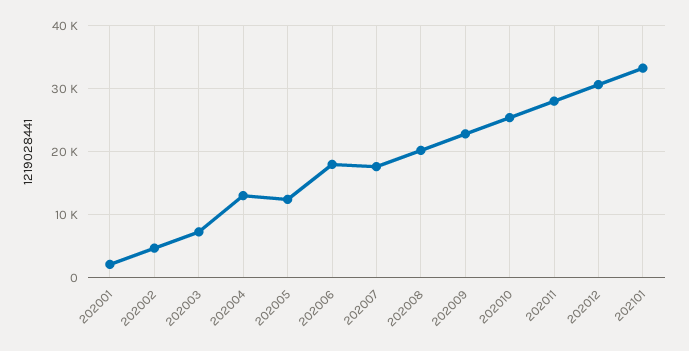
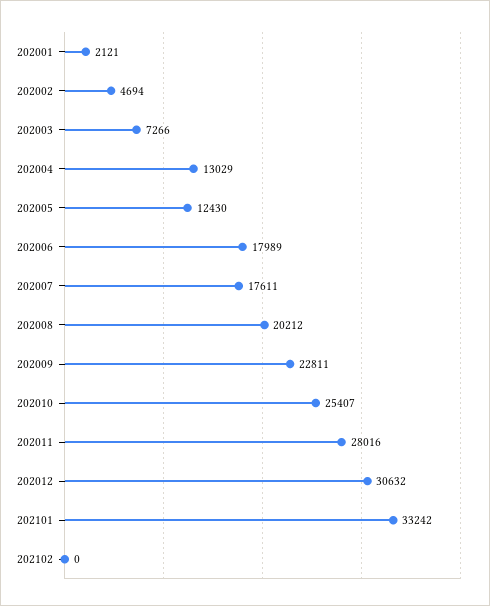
202102: none -> 0

